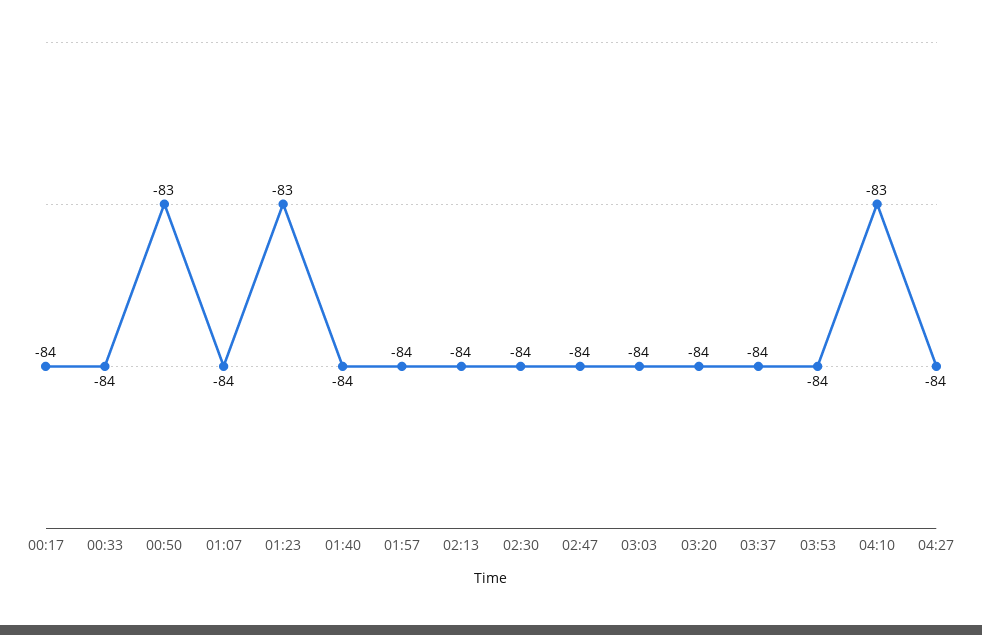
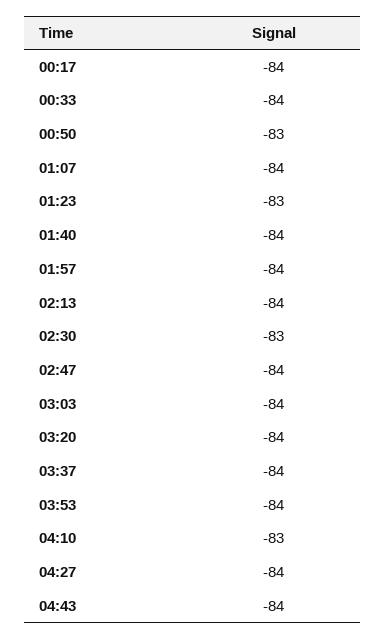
02:30: -84 -> -83
04:43: none -> -84

